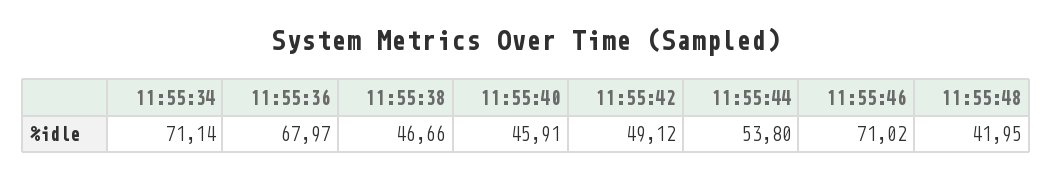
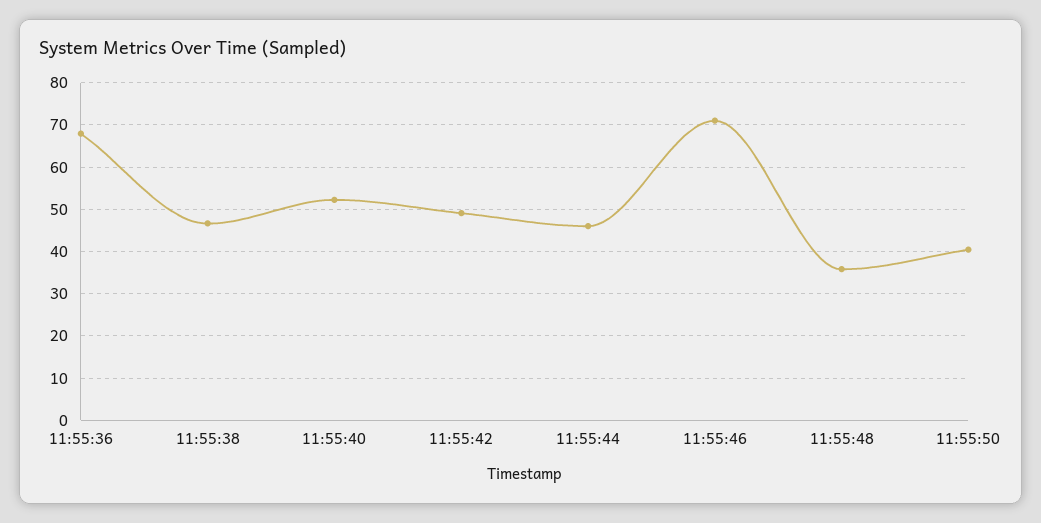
11:55:34: 71.14 -> none
11:55:40: 45.91 -> 52
11:55:44: 53.8 -> 46
11:55:48: 41.95 -> 36
11:55:50: none -> 40

